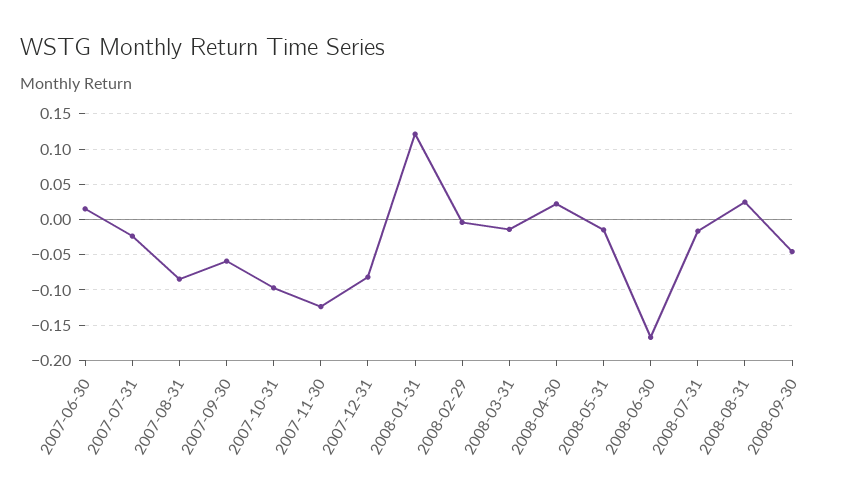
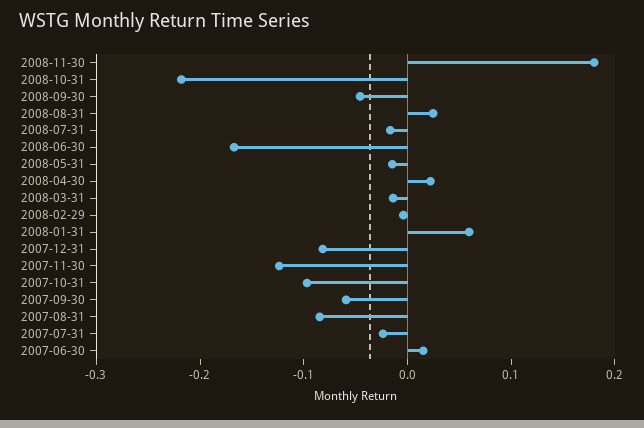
2008-01-31: 0.12 -> 0.06
2008-11-30: none -> 0.18
2008-10-31: none -> -0.22

